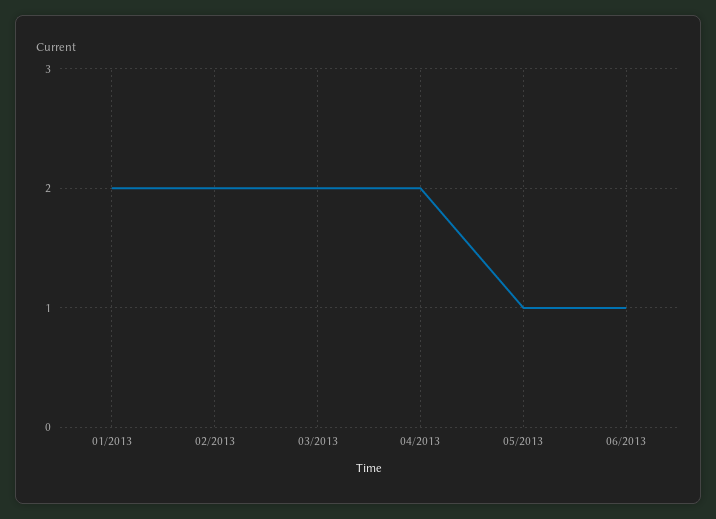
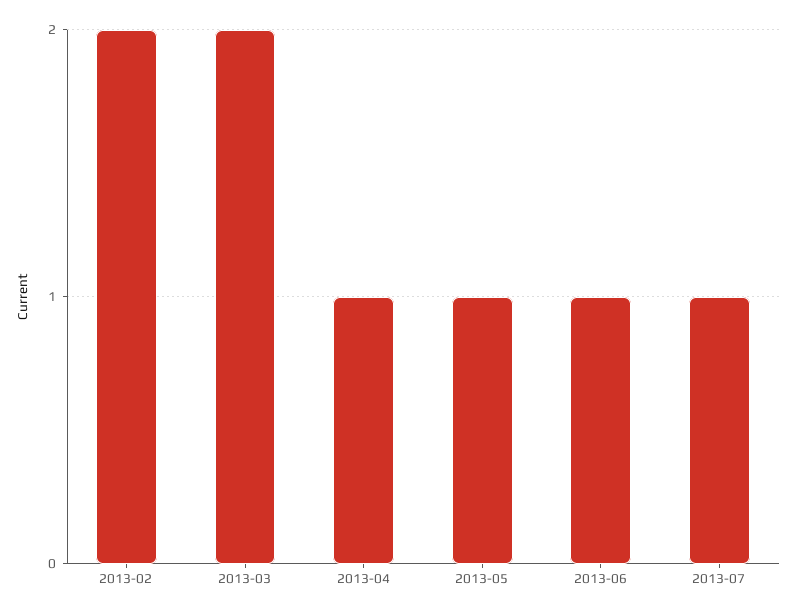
01/2013: 2 -> none
04/2013: 2 -> 1
2013-07: none -> 1

